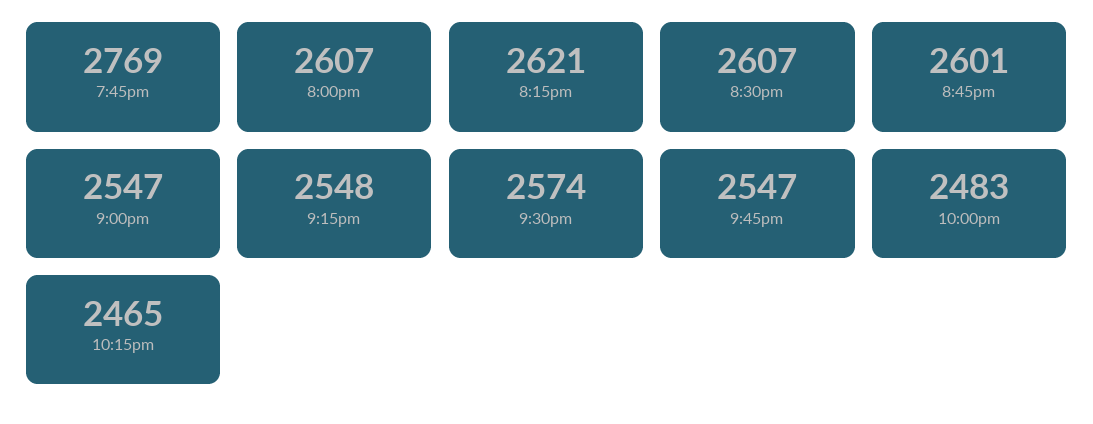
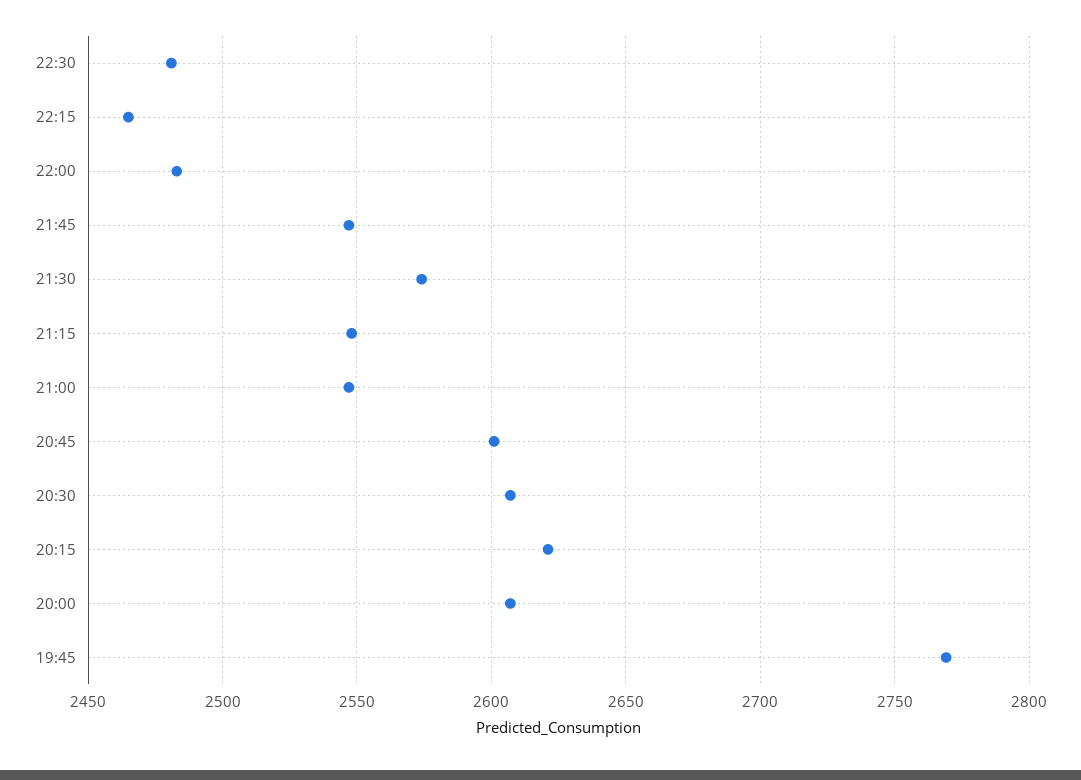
22:30: none -> 2480

